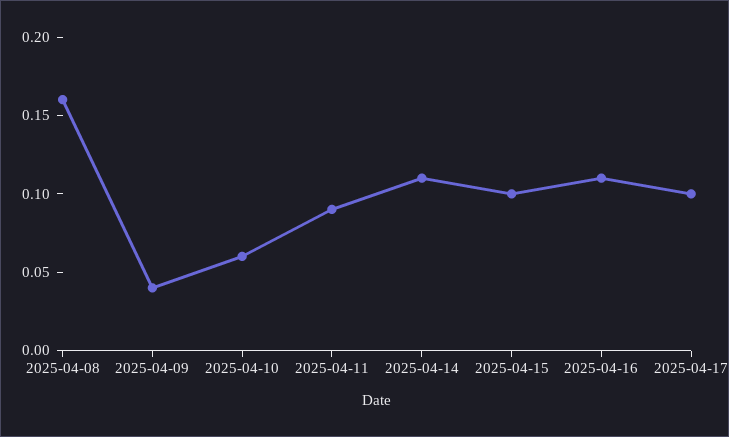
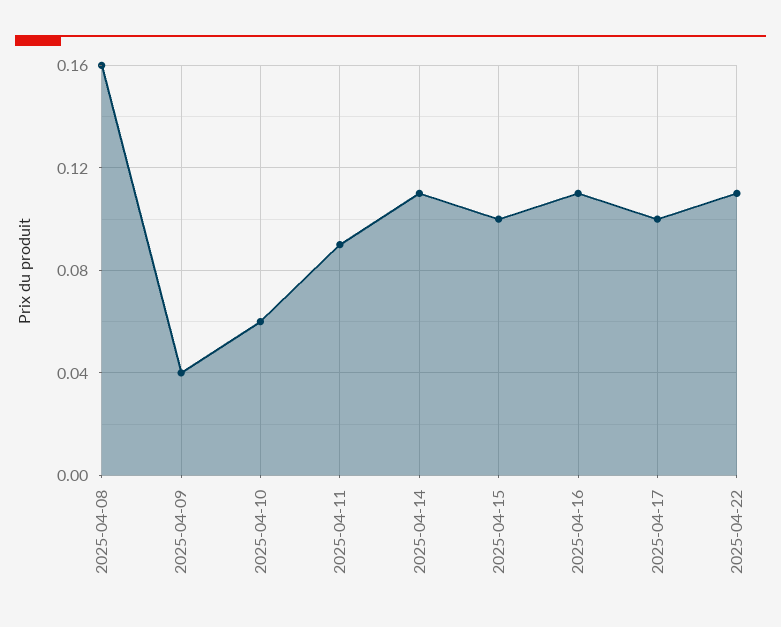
2025-04-22: none -> 0.11

